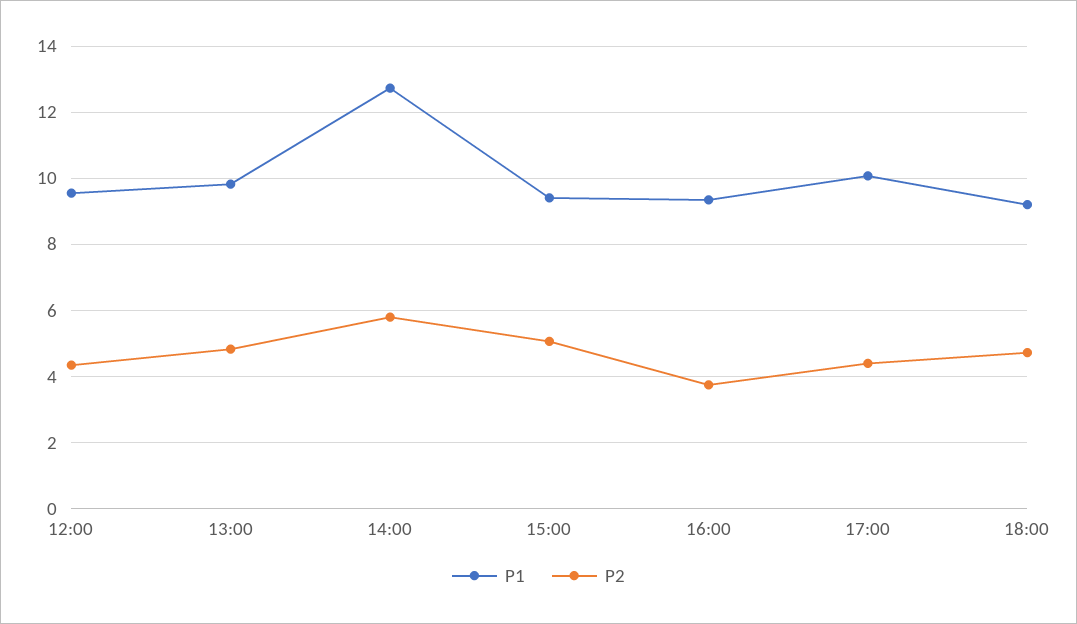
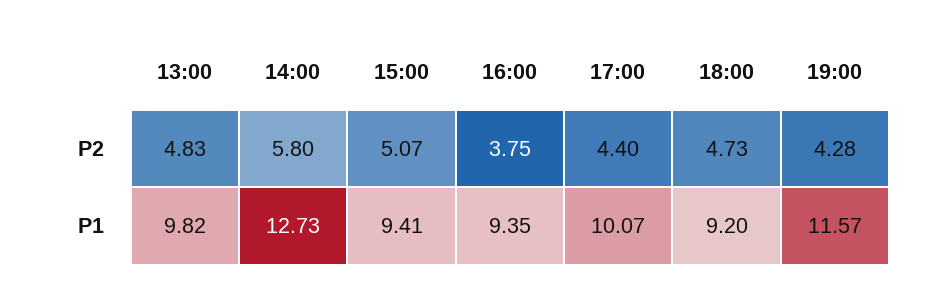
P1, 12:00: 9.6 -> none
P2, 12:00: 4.4 -> none
P2, 19:00: none -> 4.28
P1, 19:00: none -> 11.57

